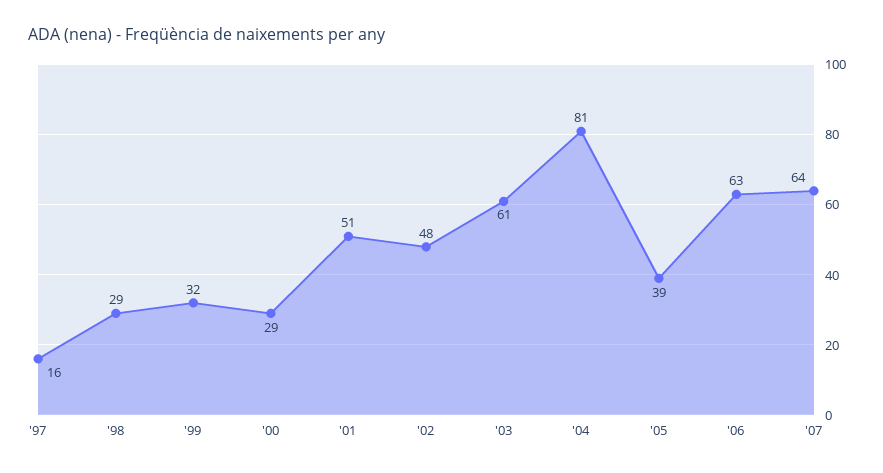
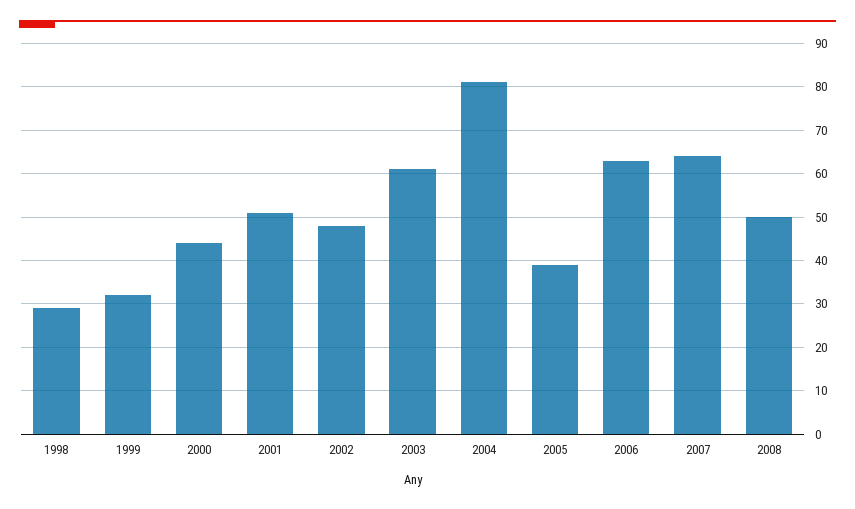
'97: 16 -> none
'00: 29 -> 45
2008: none -> 50

